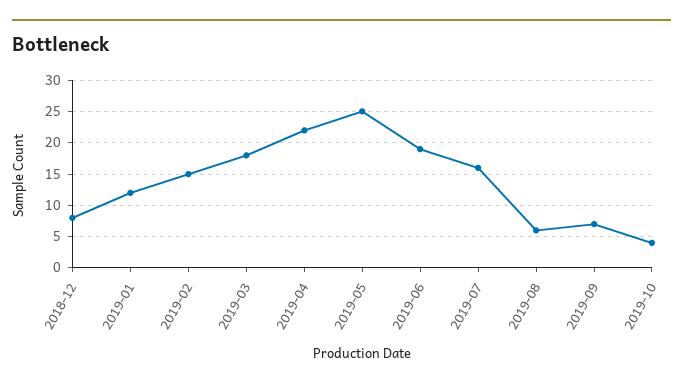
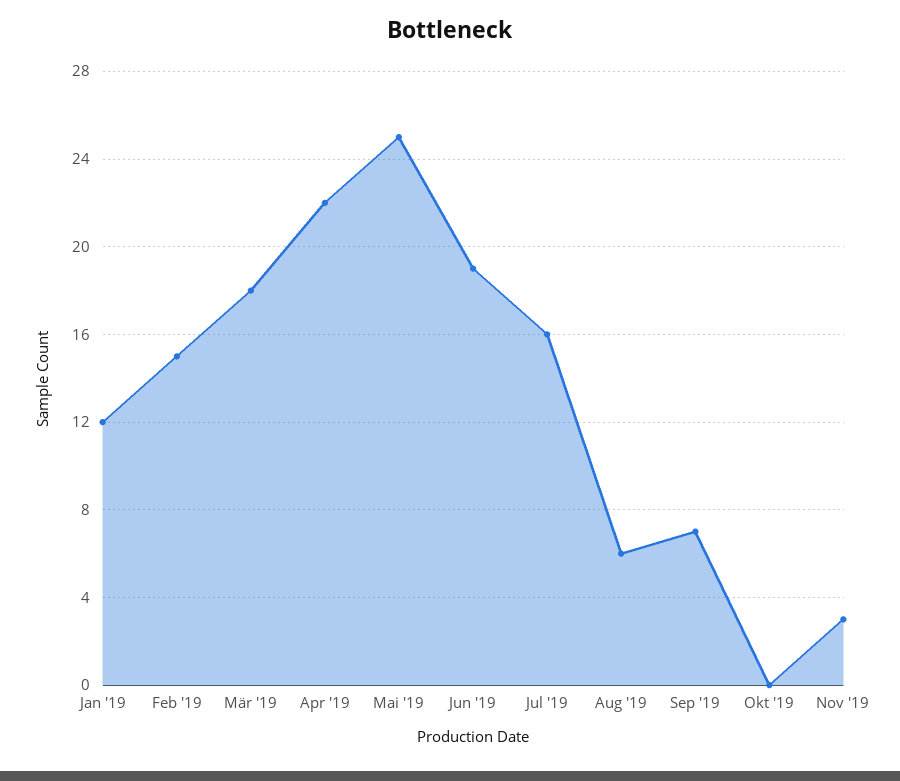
2018-12: 8 -> none
2019-10: 4 -> 0
Nov '19: none -> 3

